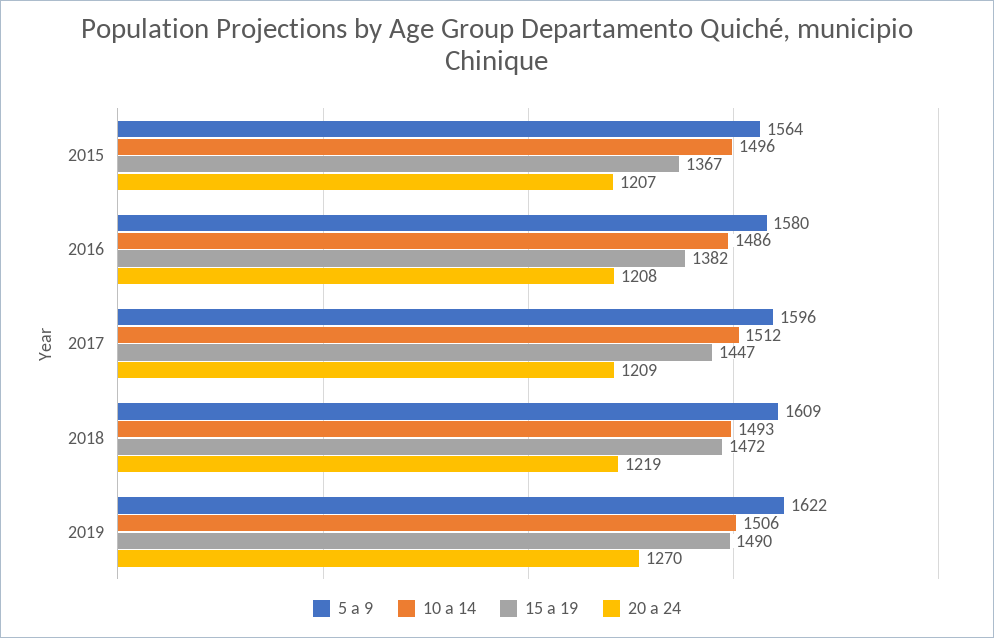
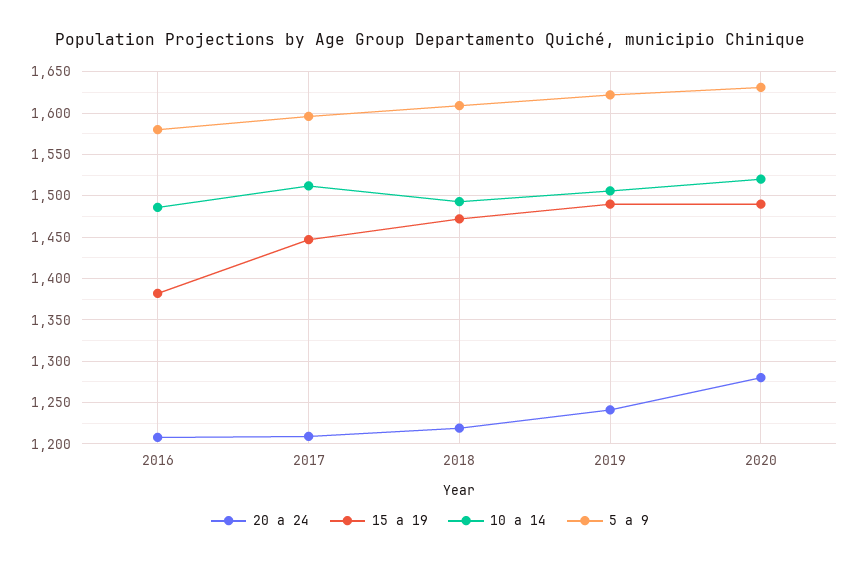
5 a 9, 2015: 1564 -> none
10 a 14, 2015: 1496 -> none
15 a 19, 2015: 1367 -> none
20 a 24, 2015: 1207 -> none
20 a 24, 2019: 1270 -> 1240
20 a 24, 2020: none -> 1280
15 a 19, 2020: none -> 1490
10 a 14, 2020: none -> 1520
5 a 9, 2020: none -> 1630

